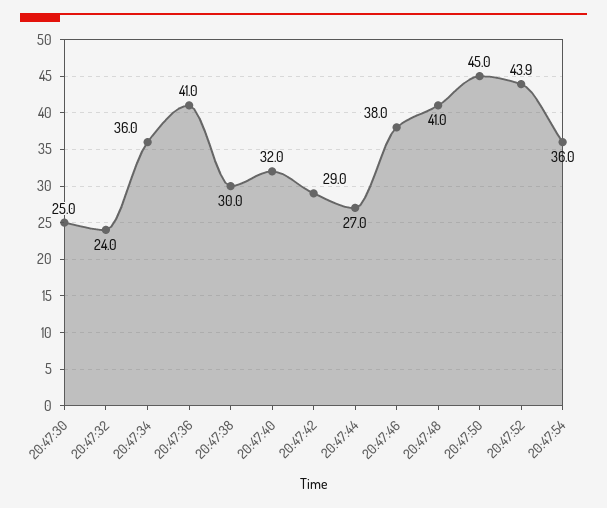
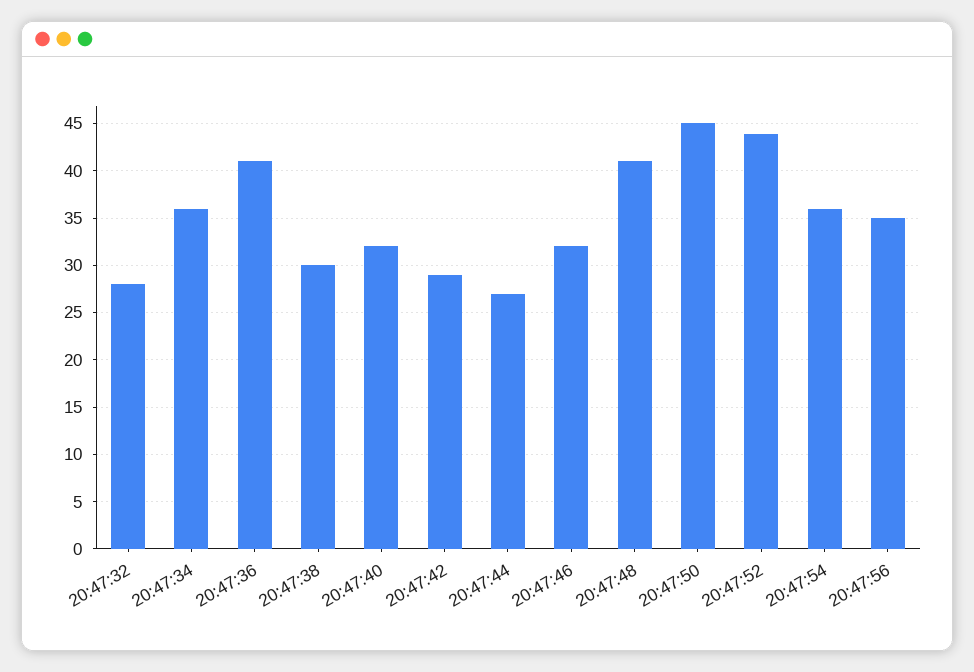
20:47:30: 25 -> none
20:47:32: 24 -> 28
20:47:46: 38 -> 32
20:47:56: none -> 35

